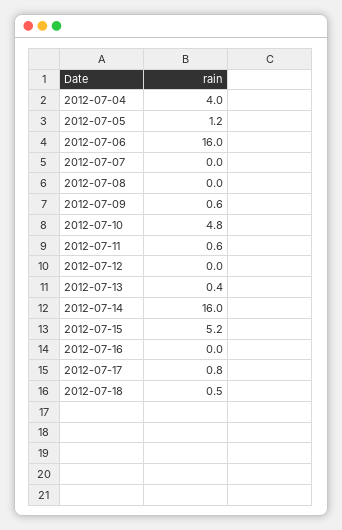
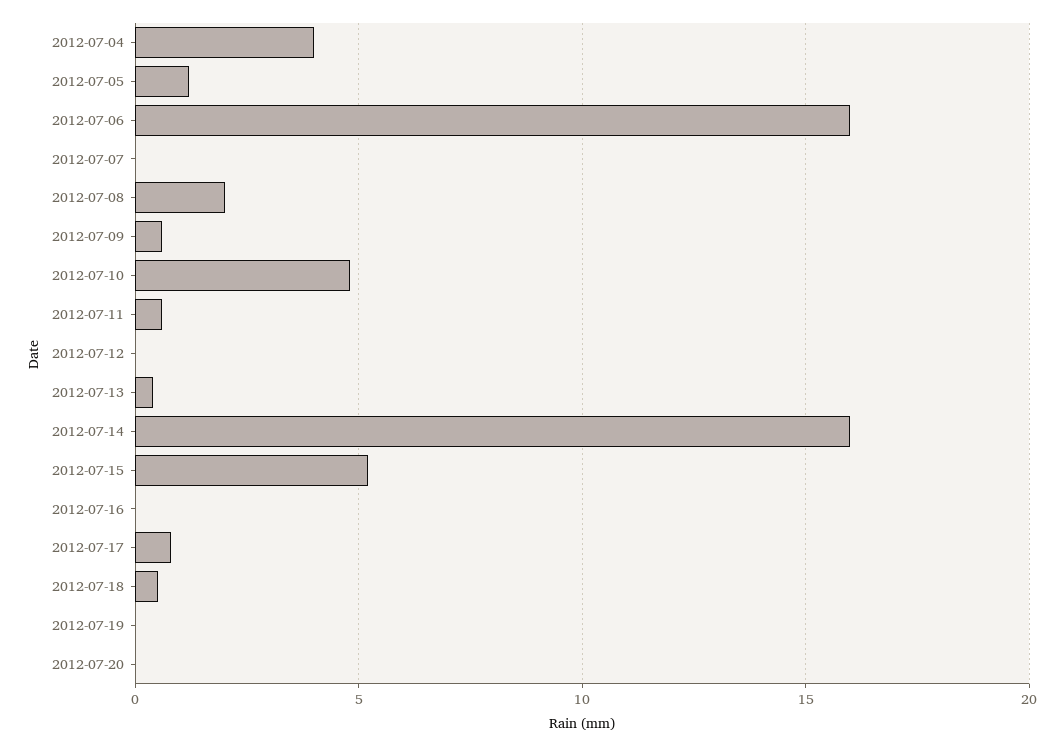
2012-07-08: 0 -> 2
2012-07-19: none -> 0
2012-07-20: none -> 0

